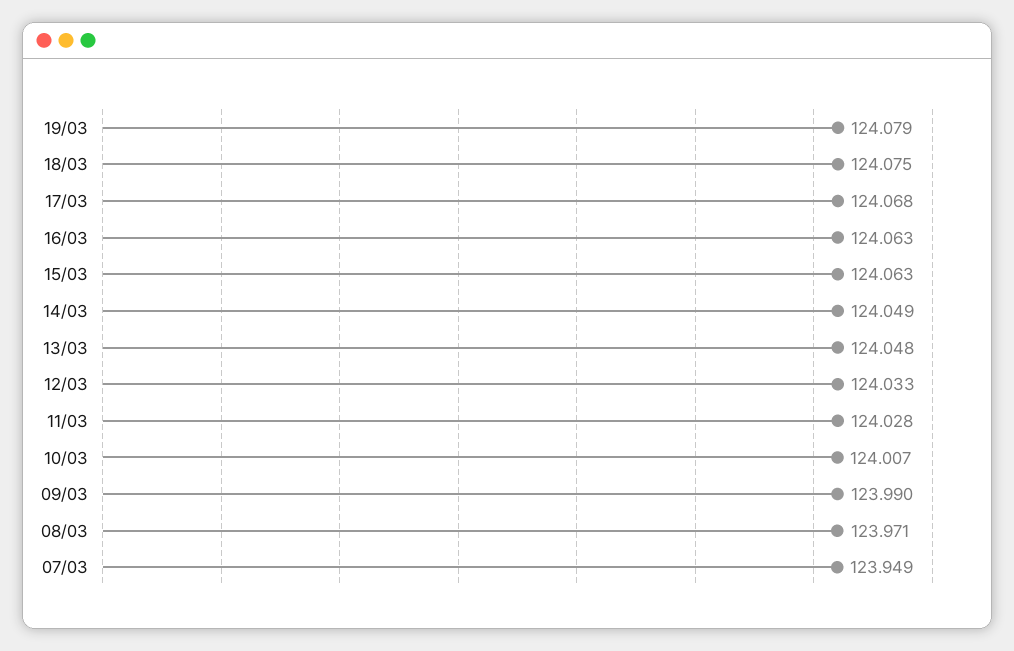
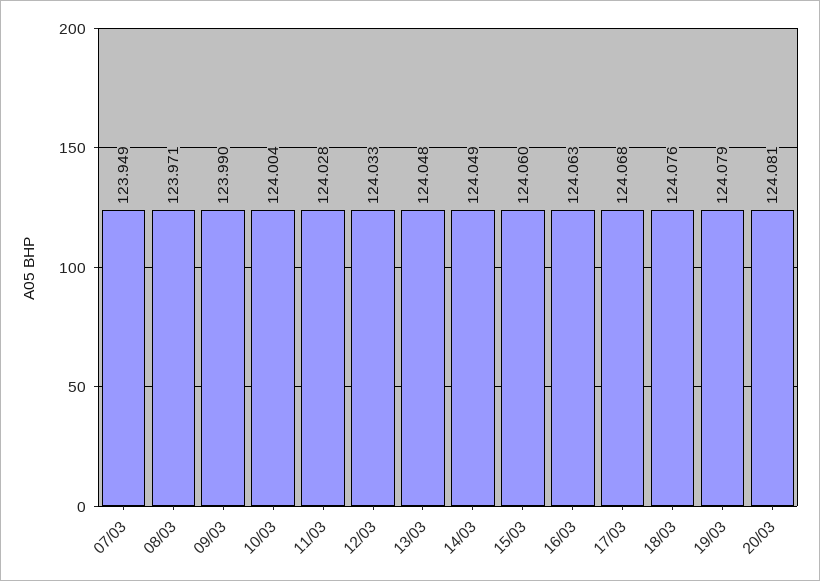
18/03: 124.075 -> 124.076
15/03: 124.063 -> 124.06
10/03: 124.007 -> 124.004
20/03: none -> 124.081

